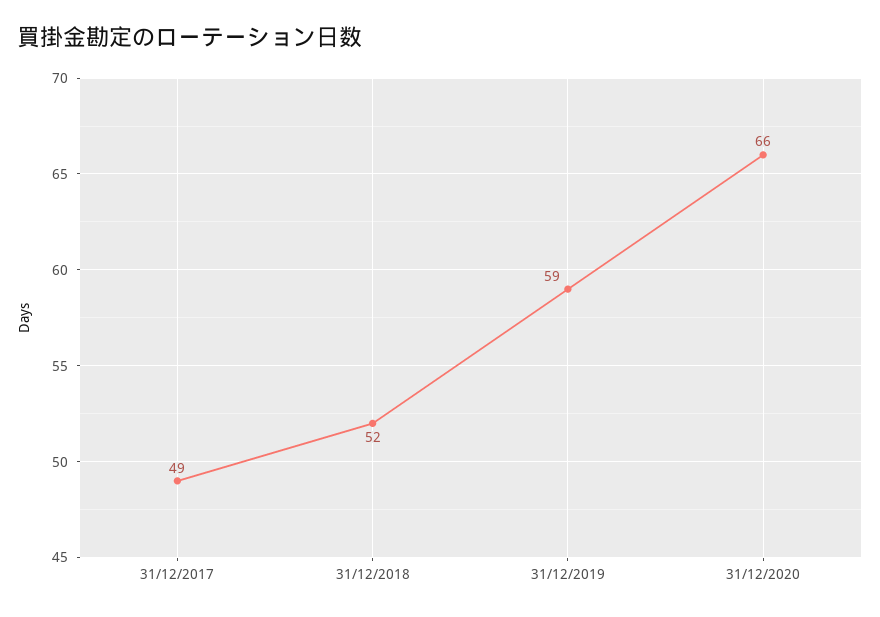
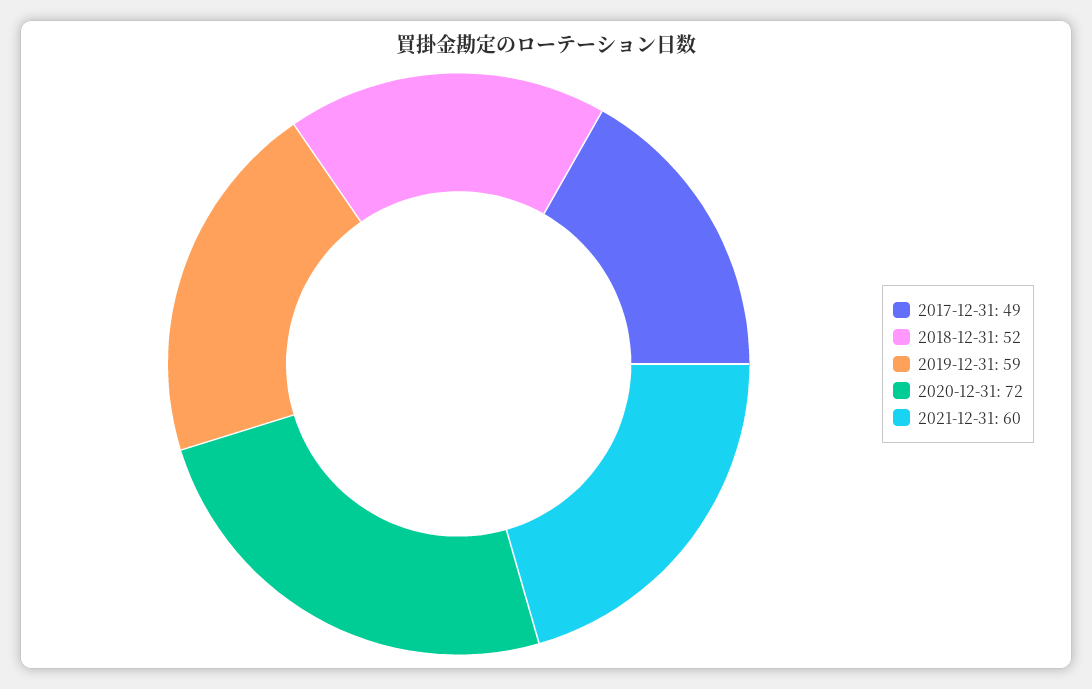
31/12/2020: 66 -> 72
2021-12-31: none -> 60

